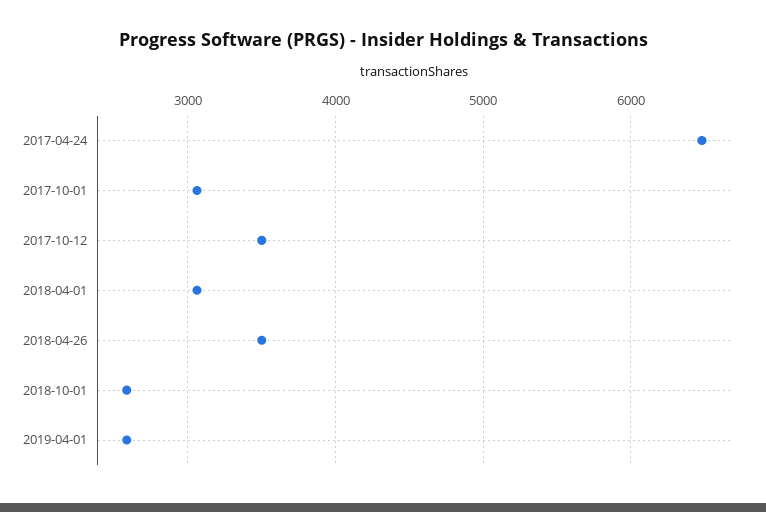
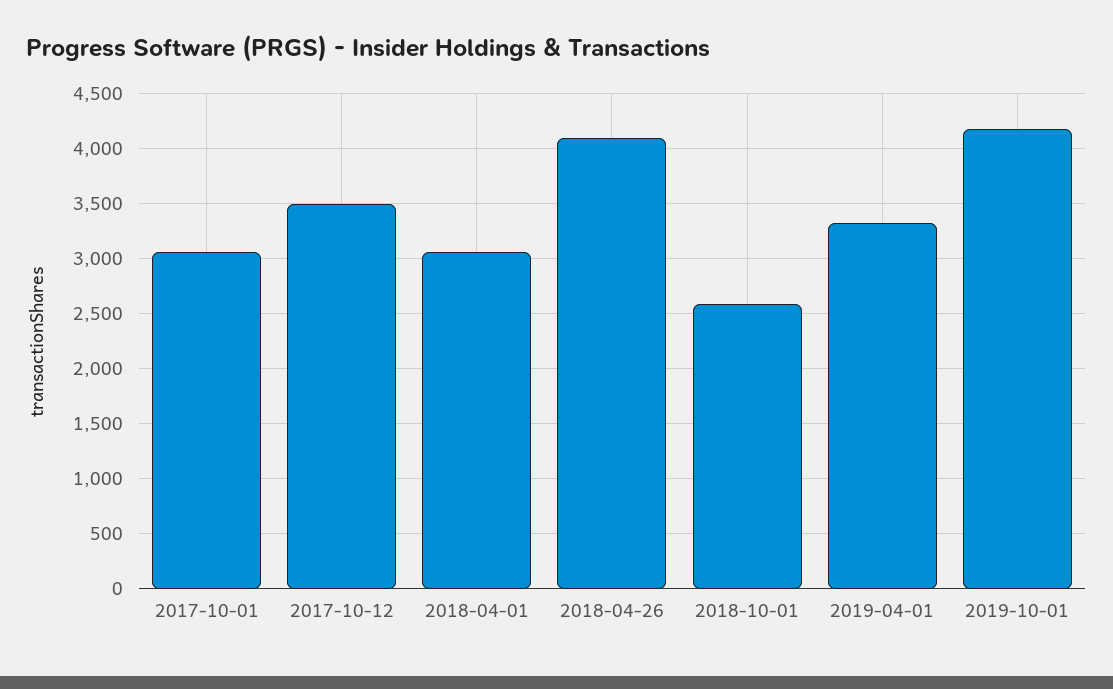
2017-04-24: 6500 -> none
2018-04-26: 3500 -> 4100
2019-04-01: 2600 -> 3300
2019-10-01: none -> 4200

